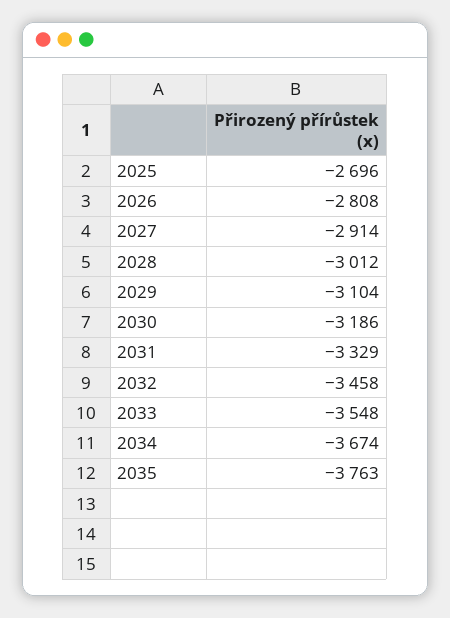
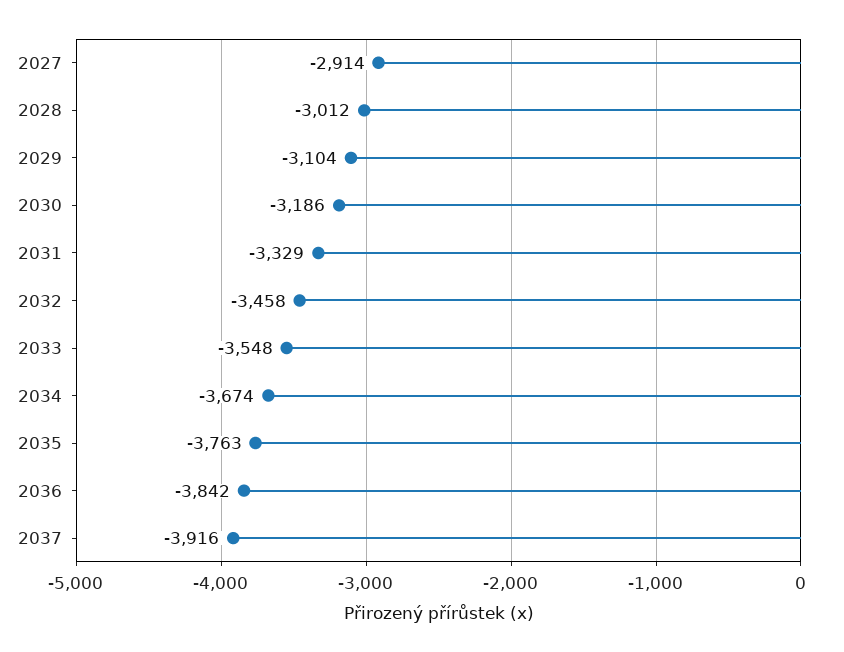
2025: -2696 -> none
2026: -2808 -> none
2036: none -> -3842
2037: none -> -3916

